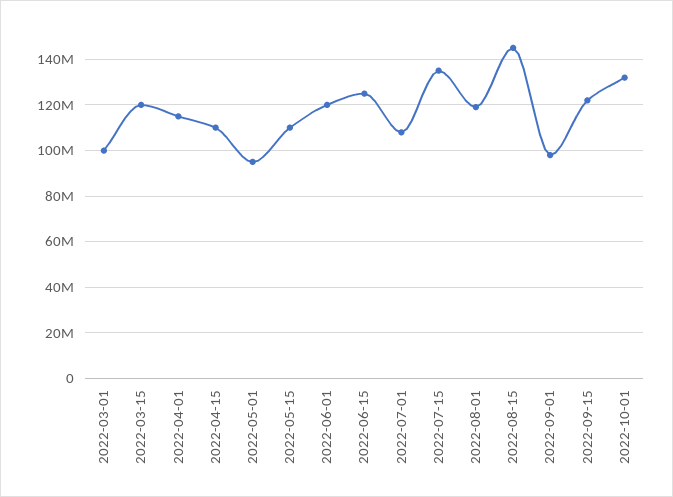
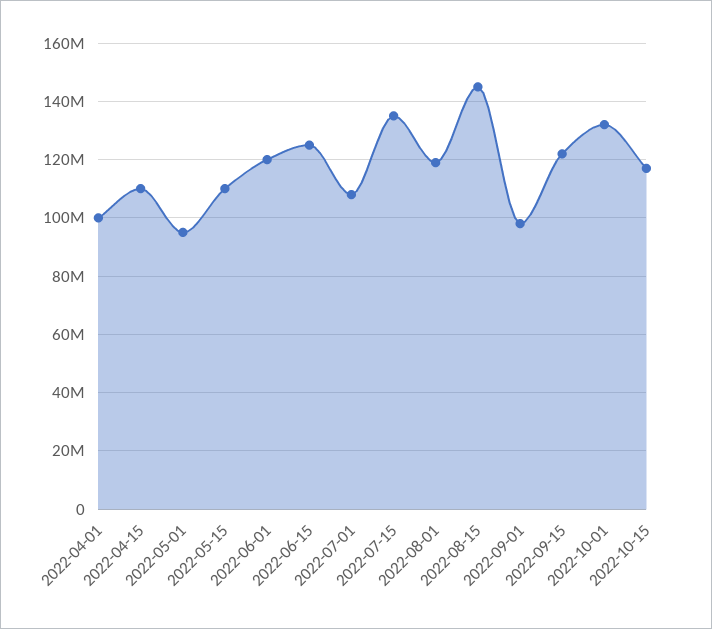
2022-03-01: 100000000 -> none
2022-03-15: 120000000 -> none
2022-04-01: 115000000 -> 100000000
2022-10-15: none -> 117500000

